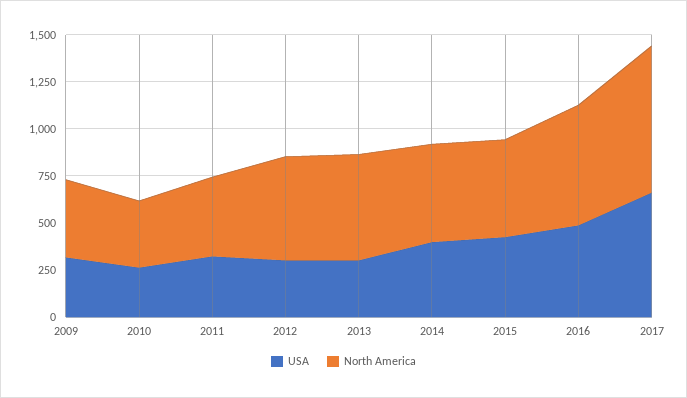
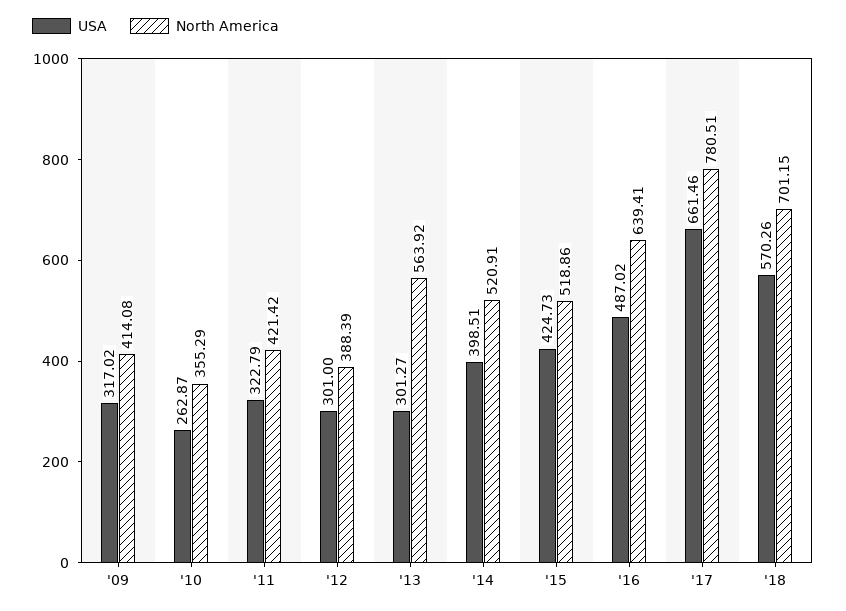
North America, 2012: 550 -> 388.39
USA, '18: none -> 570.26
North America, '18: none -> 701.15

